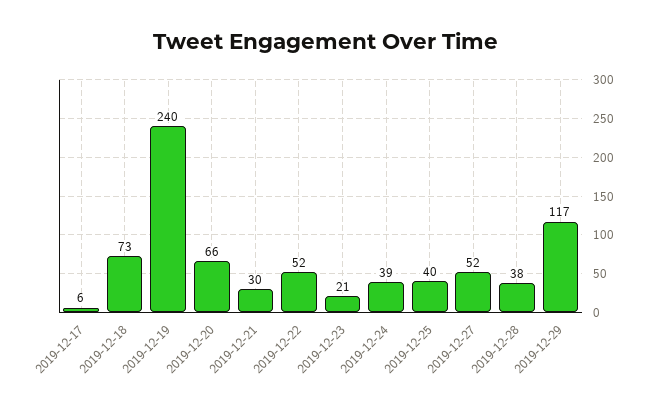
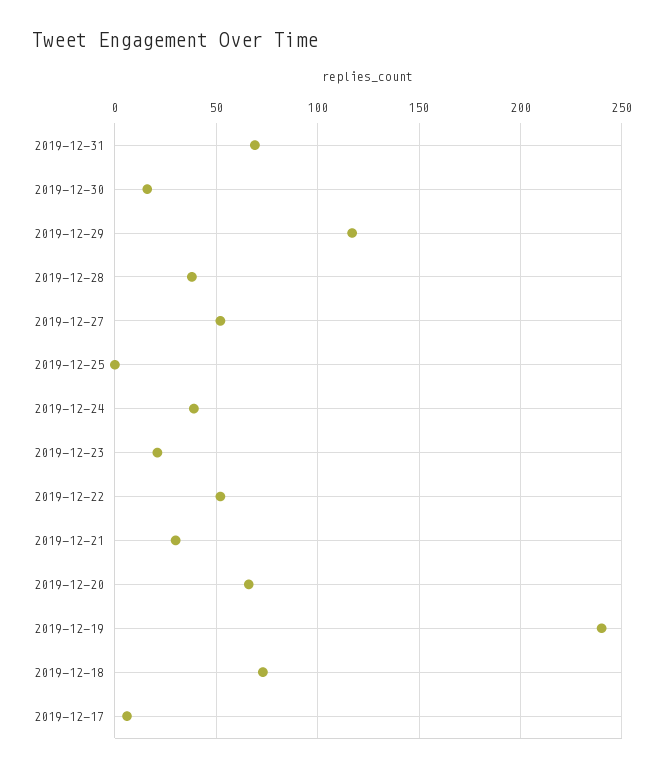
2019-12-25: 40 -> 0
2019-12-31: none -> 70
2019-12-30: none -> 15

